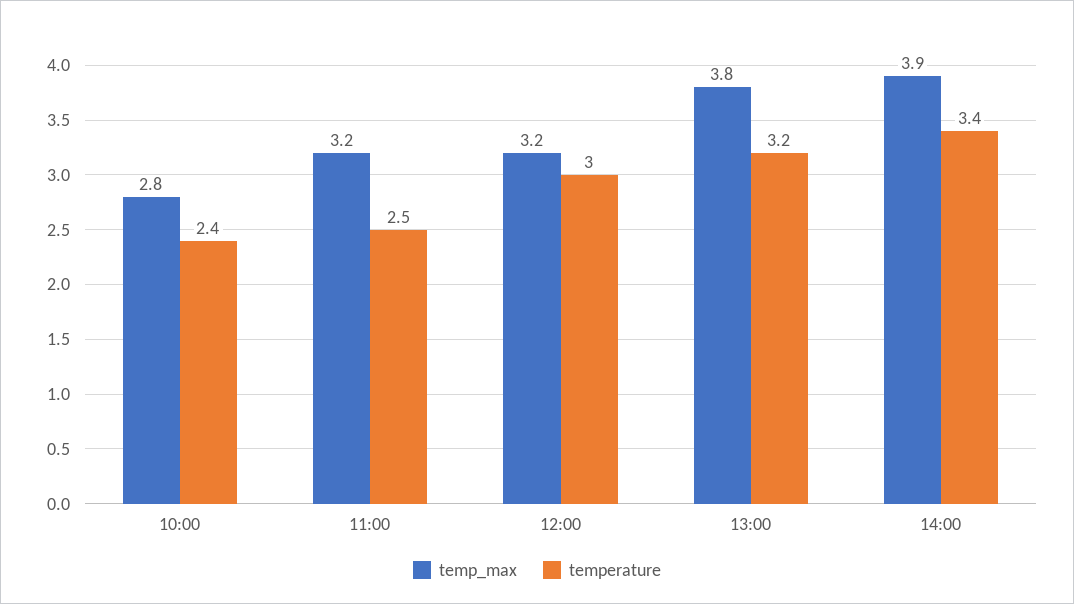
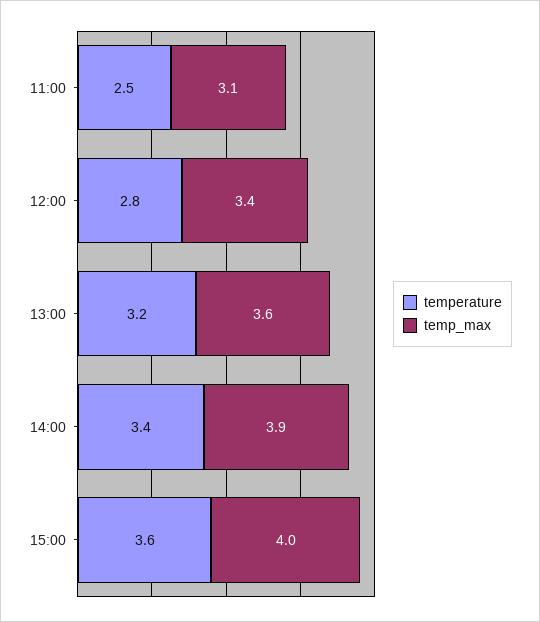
temp_max, 10:00: 2.8 -> none
temperature, 10:00: 2.4 -> none
temp_max, 11:00: 3.2 -> 3.1
temp_max, 12:00: 3.2 -> 3.4
temperature, 12:00: 3 -> 2.8
temp_max, 13:00: 3.8 -> 3.6
temperature, 15:00: none -> 3.6
temp_max, 15:00: none -> 4

